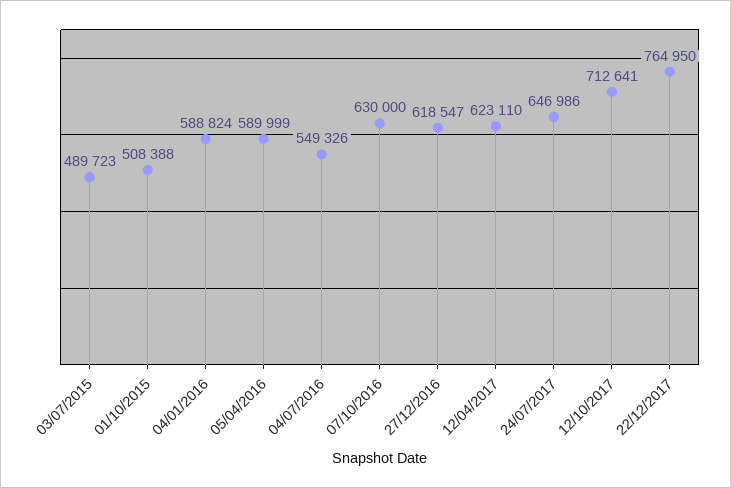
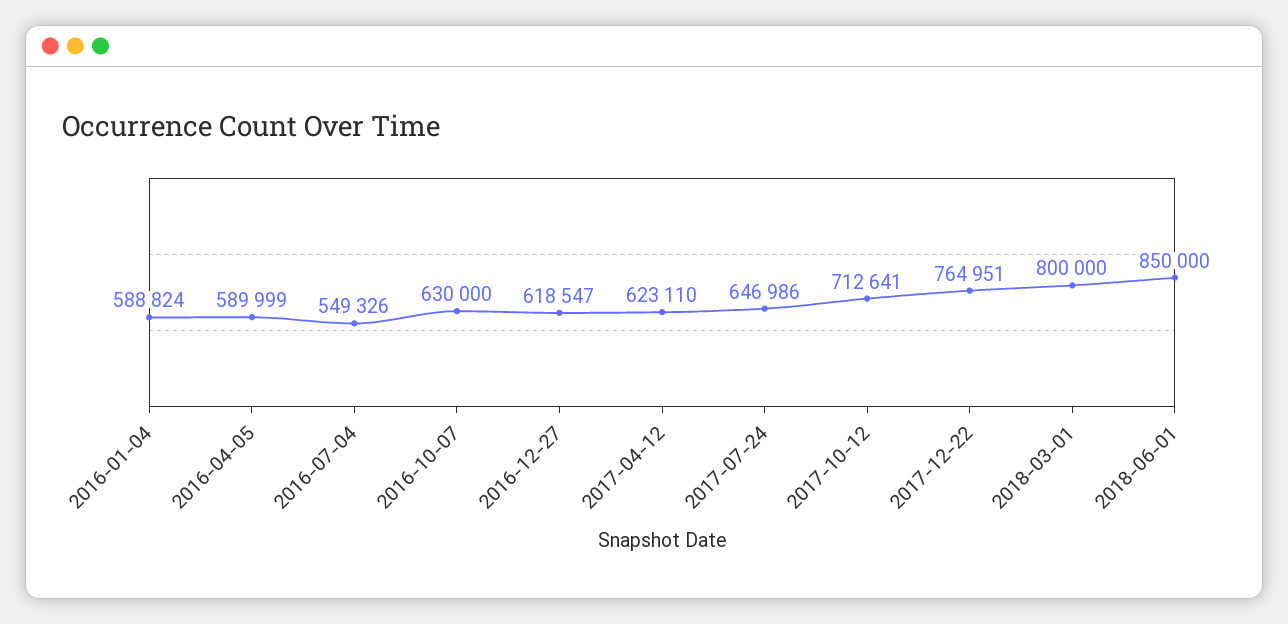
03/07/2015: 489723 -> none
01/10/2015: 508388 -> none
22/12/2017: 764950 -> 764951
2018-03-01: none -> 800000
2018-06-01: none -> 850000

